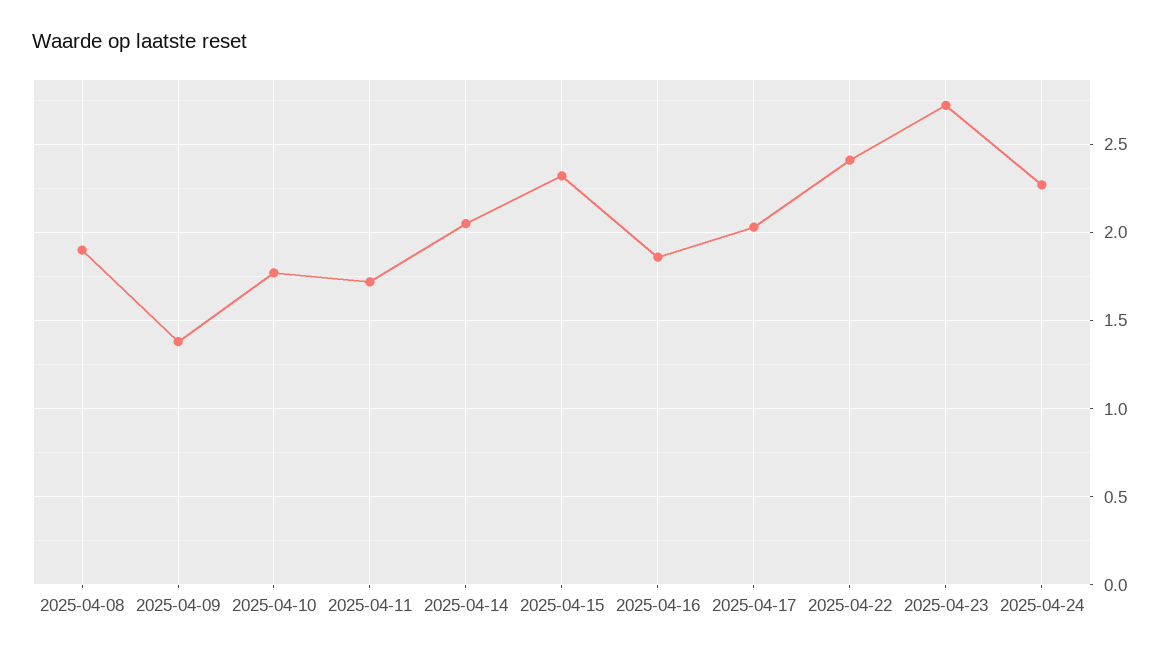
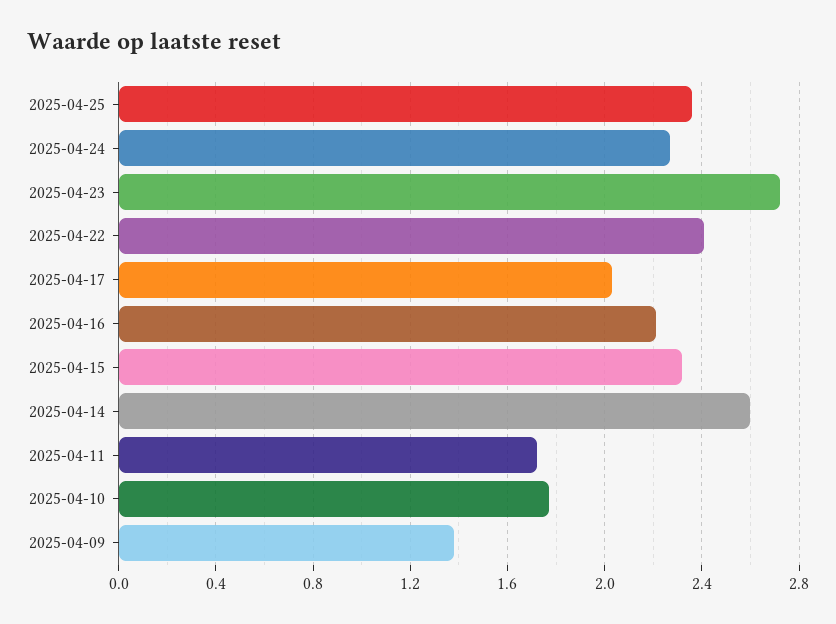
2025-04-08: 1.9 -> none
2025-04-14: 2.05 -> 2.6
2025-04-16: 1.85 -> 2.2
2025-04-25: none -> 2.35

